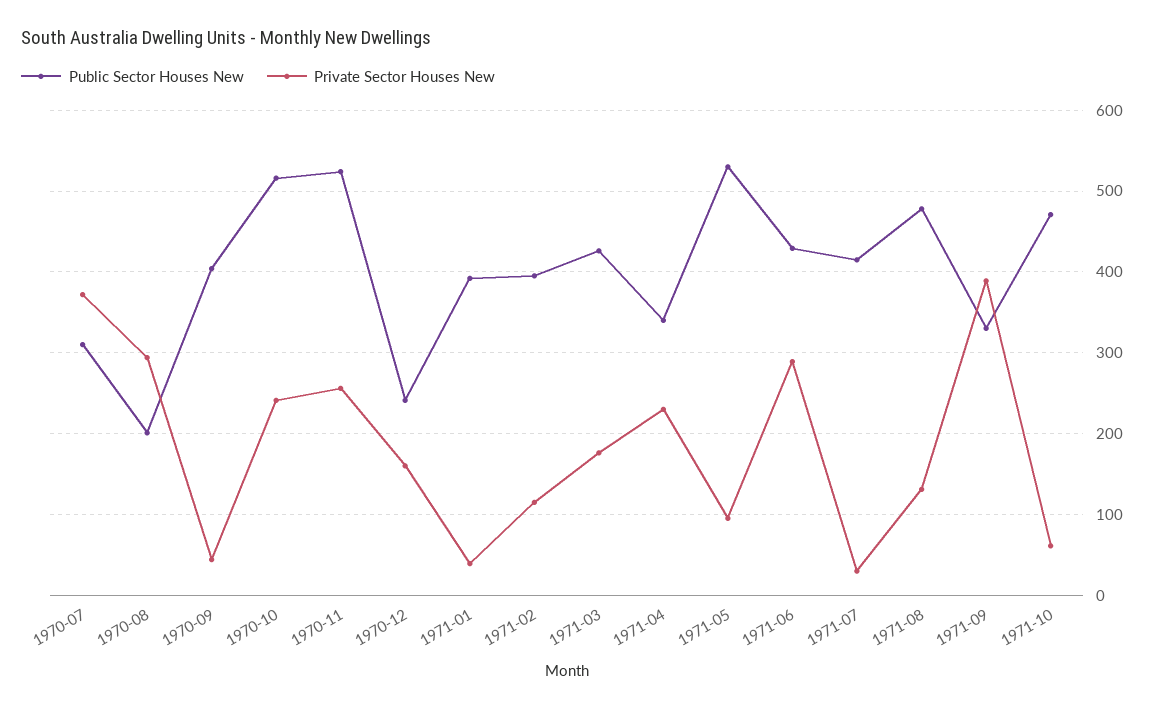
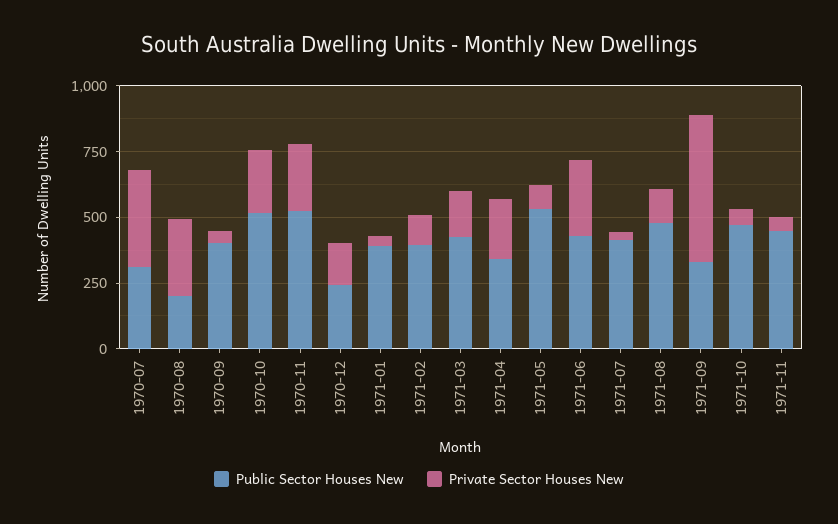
Private Sector Houses New, 1971-09: 390 -> 550
Public Sector Houses New, 1971-11: none -> 450
Private Sector Houses New, 1971-11: none -> 50

